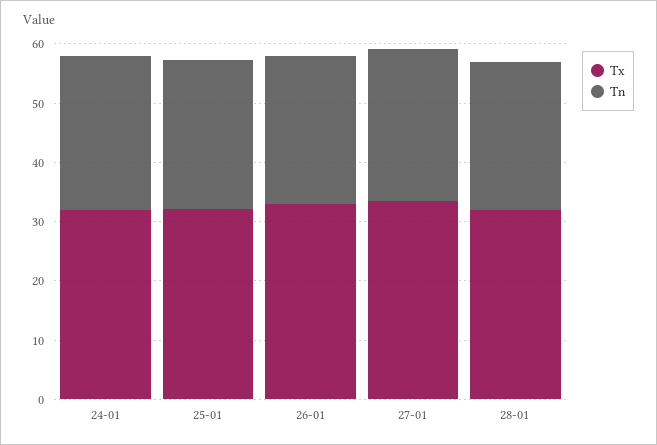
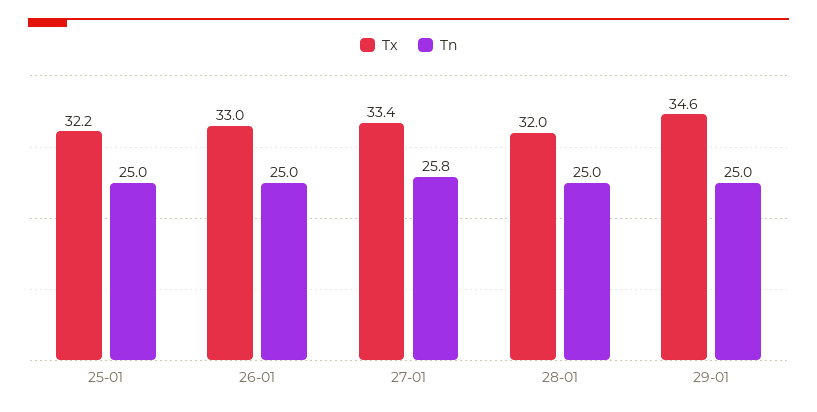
Tx, 24-01: 32 -> none
Tn, 24-01: 26 -> none
Tx, 29-01: none -> 34.6
Tn, 29-01: none -> 25

